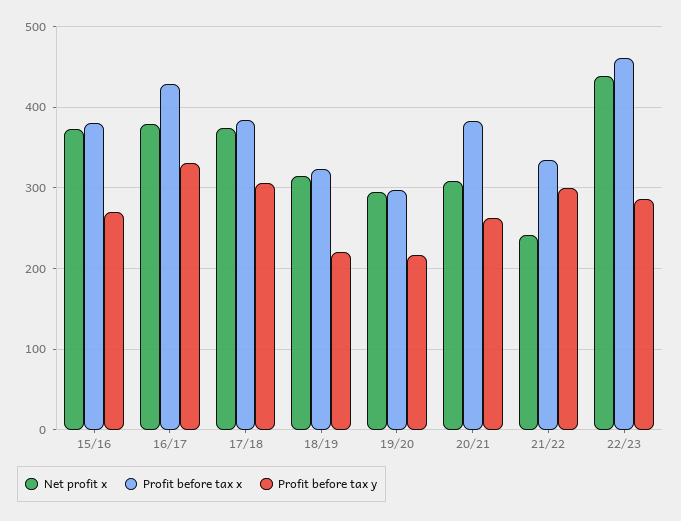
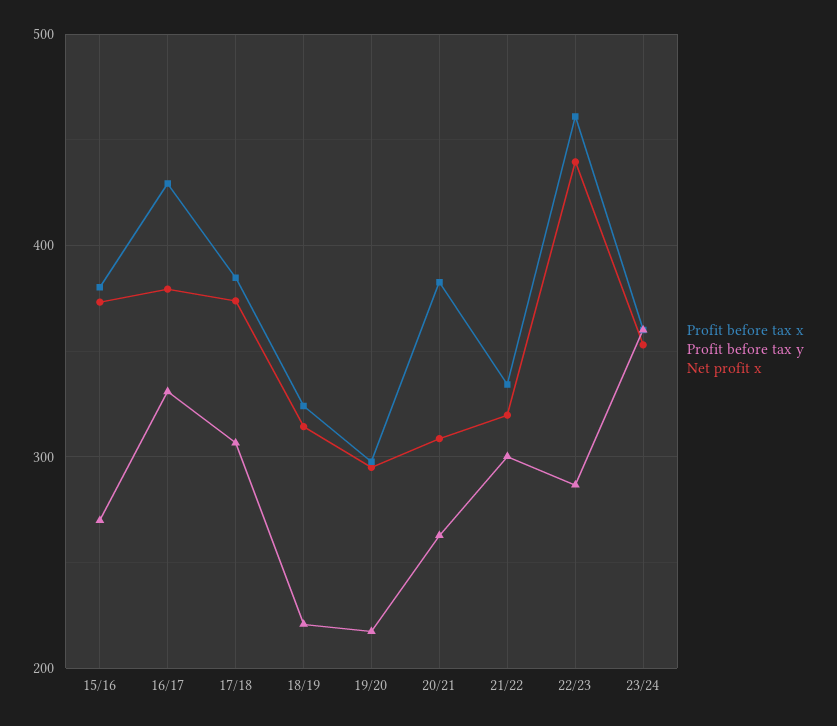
Net profit x, 21/22: 240 -> 320
Profit before tax x, 23/24: none -> 360
Profit before tax y, 23/24: none -> 360
Net profit x, 23/24: none -> 350

